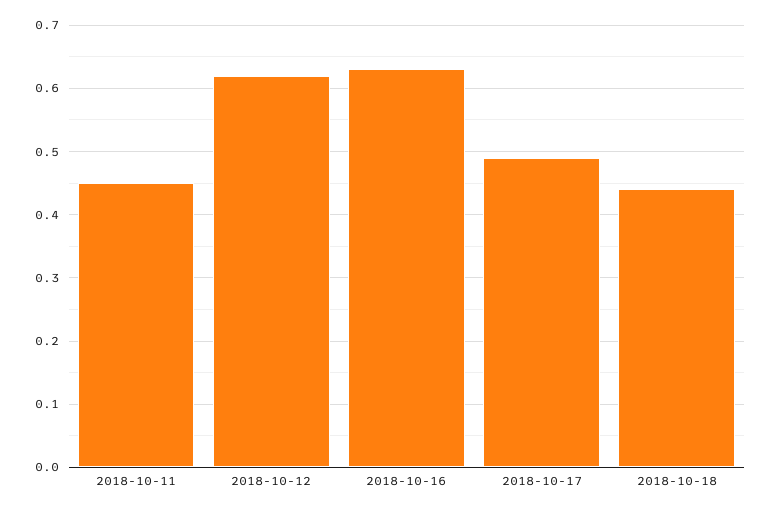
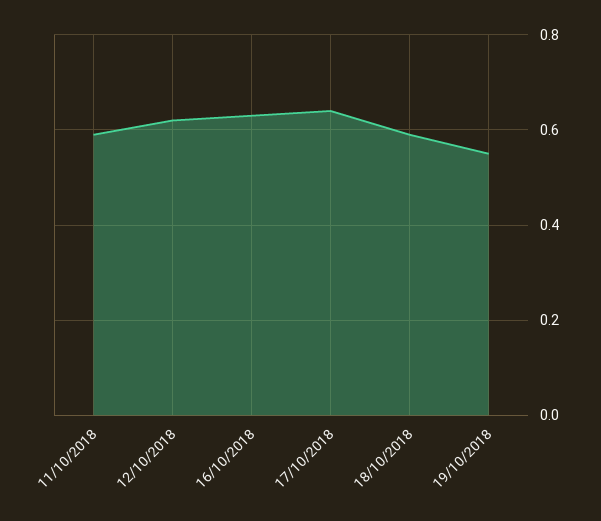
2018-10-11: 0.45 -> 0.6
2018-10-17: 0.49 -> 0.65
2018-10-18: 0.44 -> 0.6
19/10/2018: none -> 0.55

